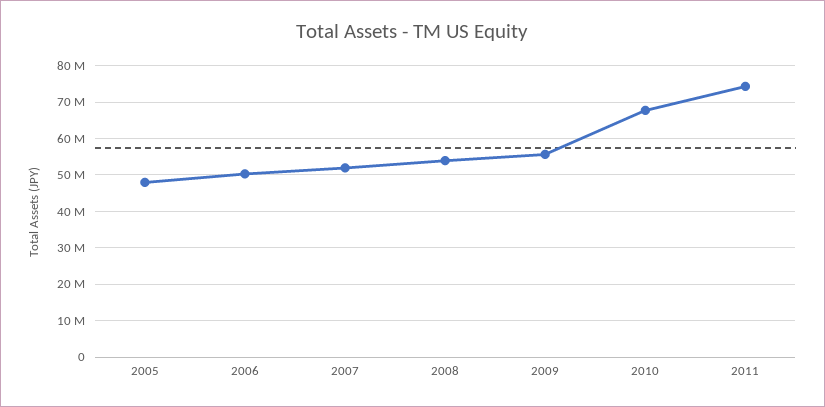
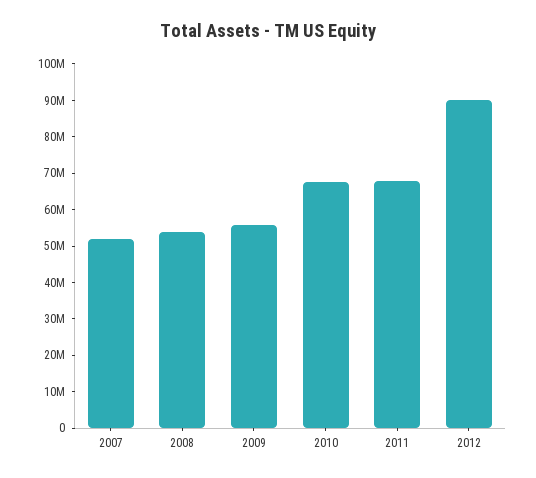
2005: 48000000 -> none
2006: 50000000 -> none
2011: 74000000 -> 67500000
2012: none -> 90000000

